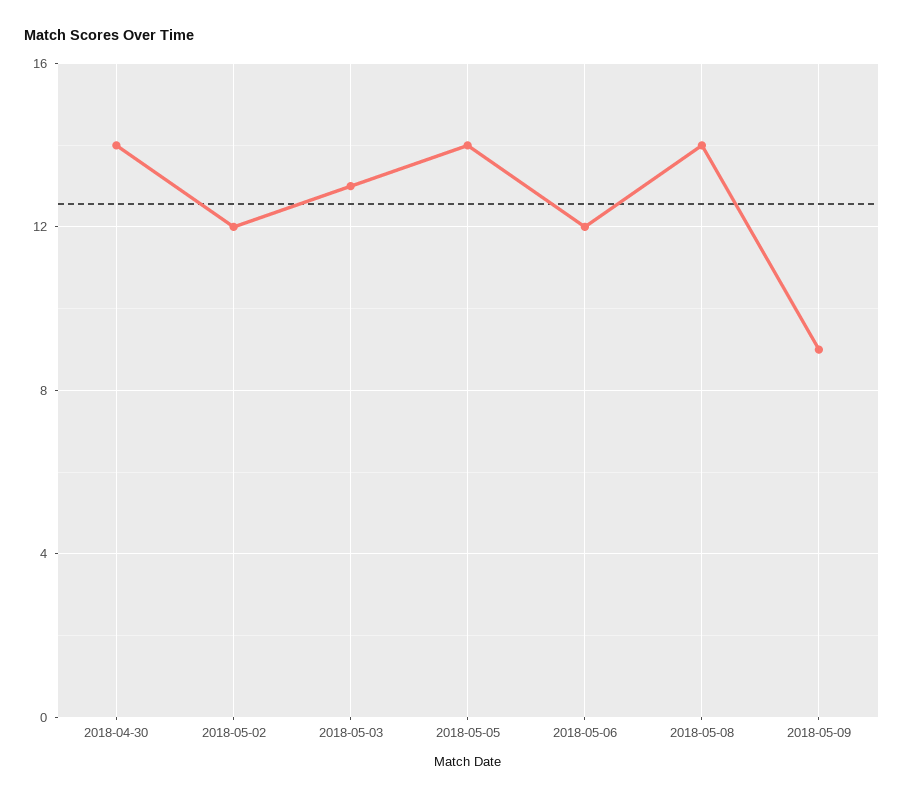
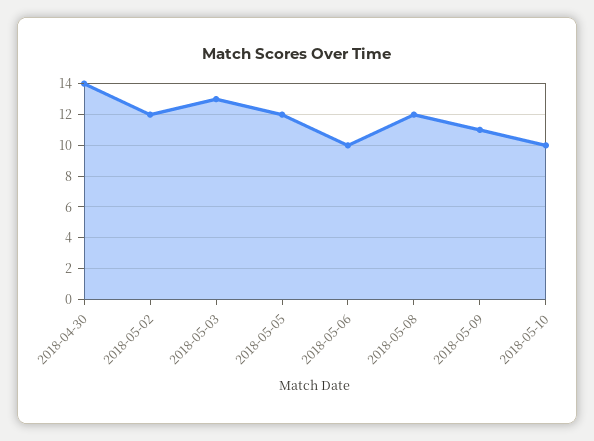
2018-05-05: 14 -> 12
2018-05-06: 12 -> 10
2018-05-08: 14 -> 12
2018-05-09: 9 -> 11
2018-05-10: none -> 10

